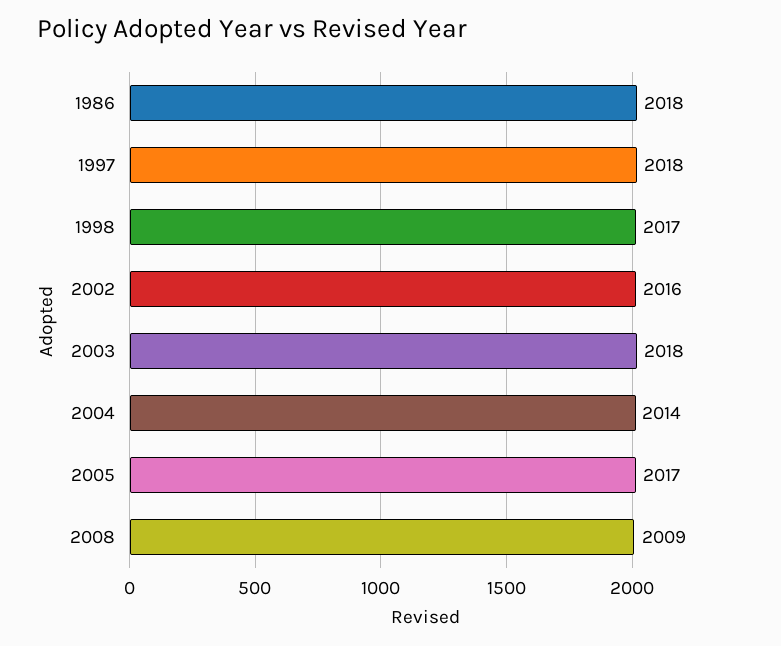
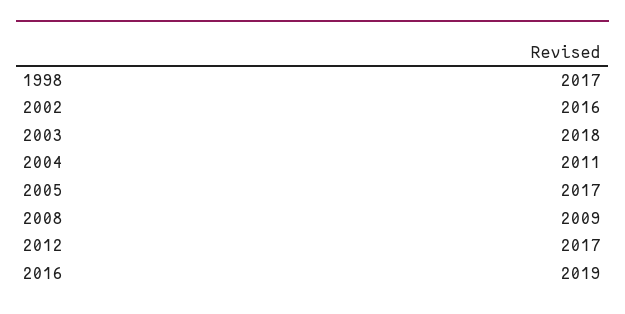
1986: 2018 -> none
1997: 2018 -> none
2004: 2014 -> 2011
2012: none -> 2017
2016: none -> 2019

